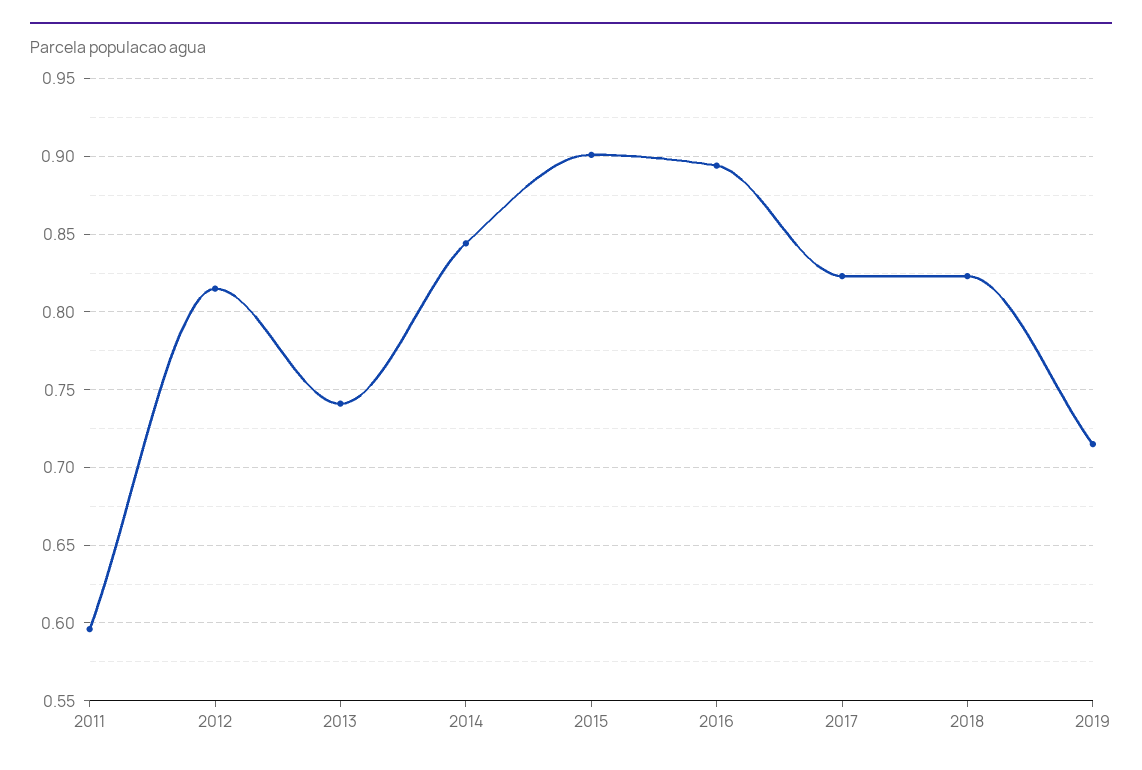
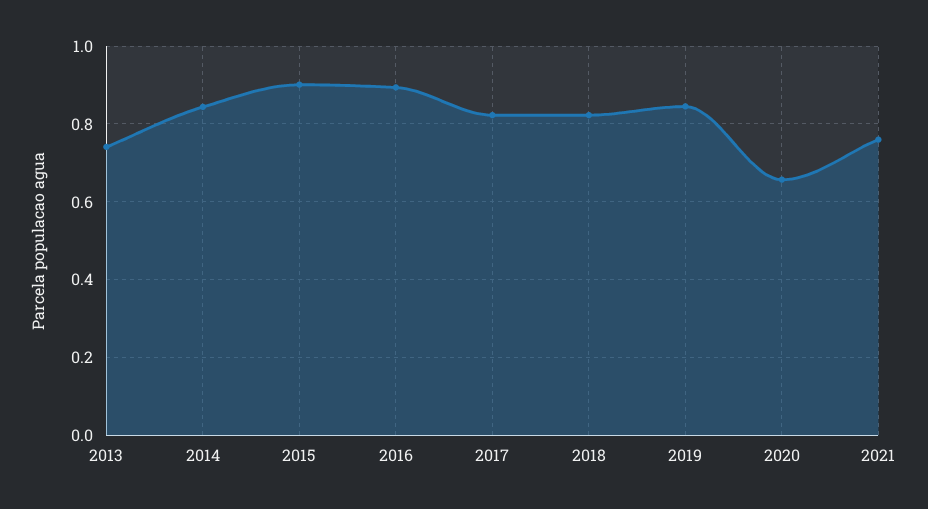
2011: 0.595 -> none
2012: 0.815 -> none
2019: 0.715 -> 0.84
2020: none -> 0.66
2021: none -> 0.76

